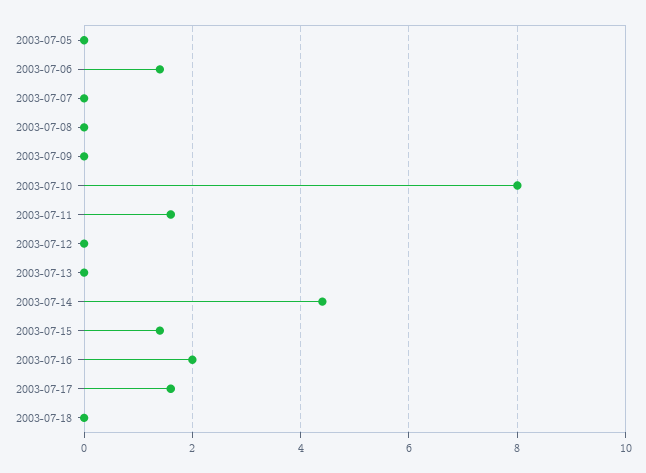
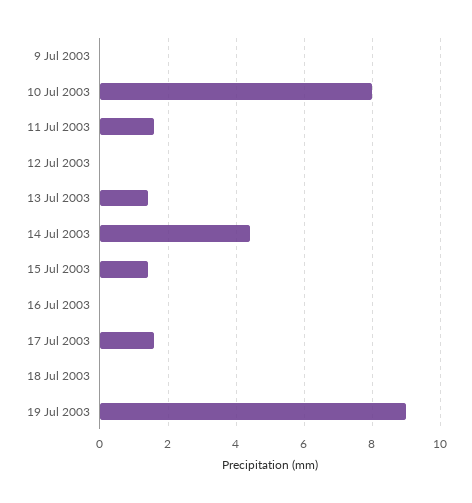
2003-07-05: 0 -> none
2003-07-06: 1.5 -> none
2003-07-07: 0 -> none
2003-07-08: 0 -> none
2003-07-13: 0 -> 1.5
2003-07-16: 2 -> 0
19 Jul 2003: none -> 9

